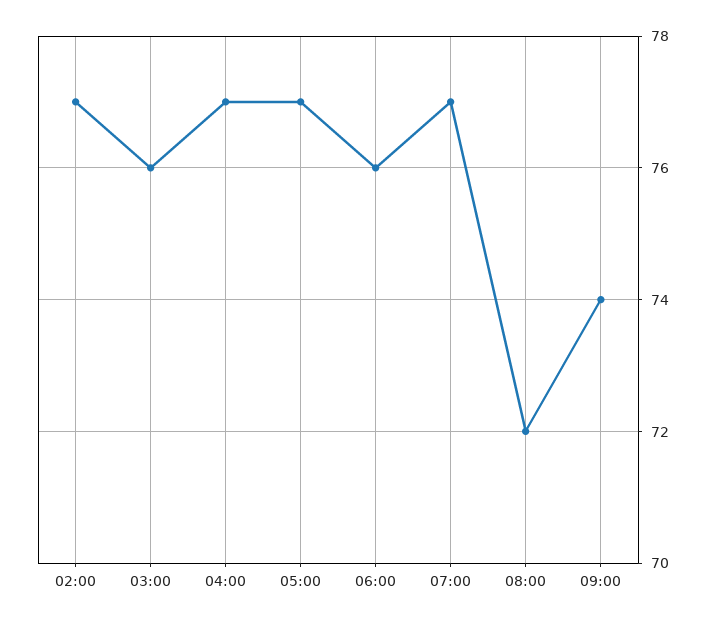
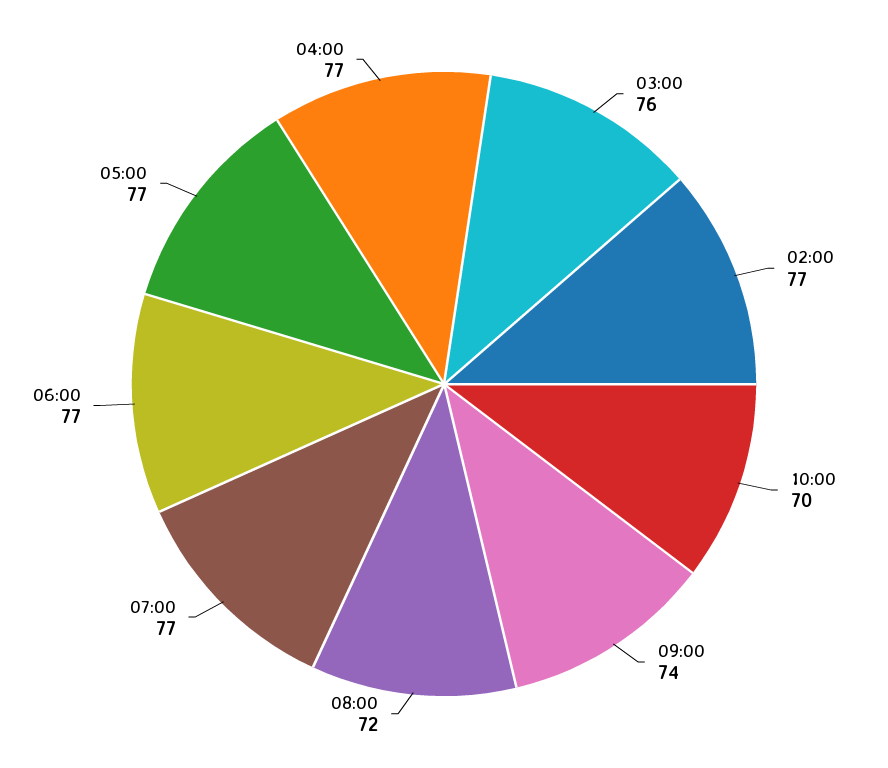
06:00: 76 -> 77
10:00: none -> 70

